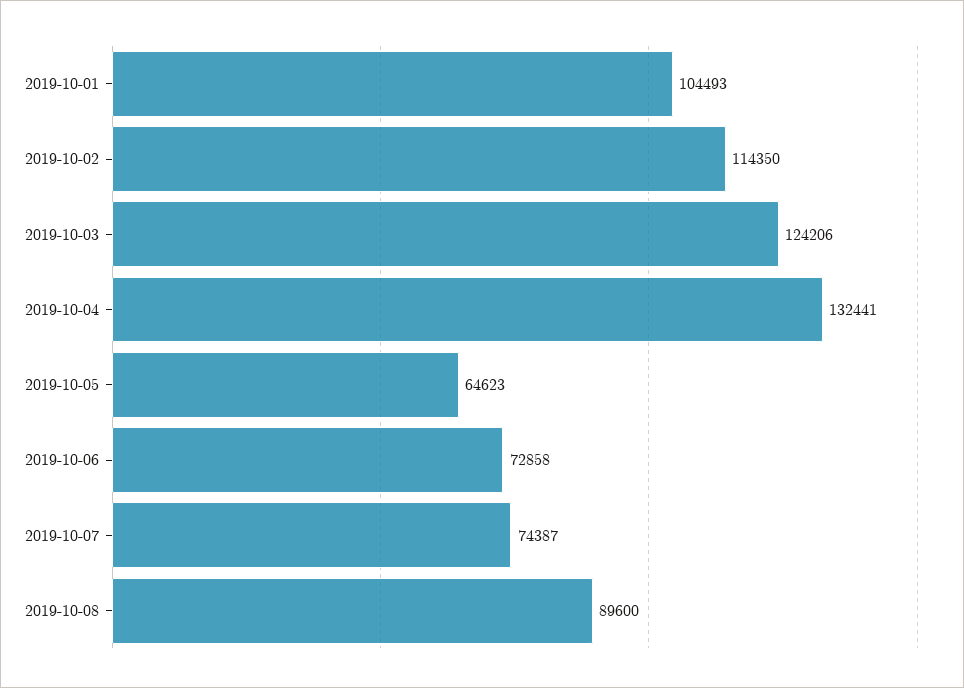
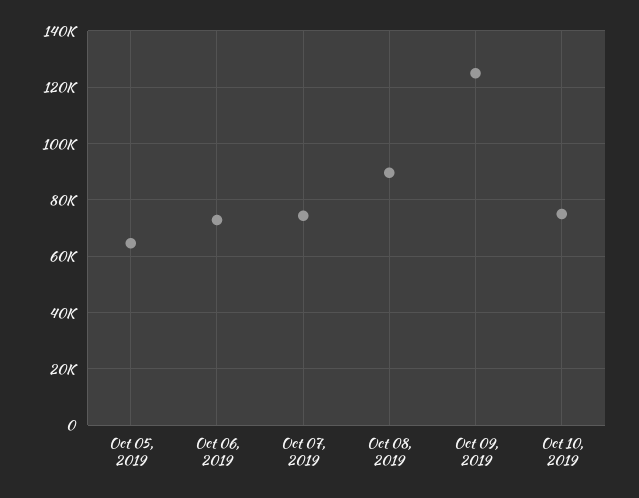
2019-10-01: 104493 -> none
2019-10-02: 114350 -> none
2019-10-03: 124206 -> none
2019-10-04: 132441 -> none
Oct 09, 2019: none -> 125000
Oct 10, 2019: none -> 75000

